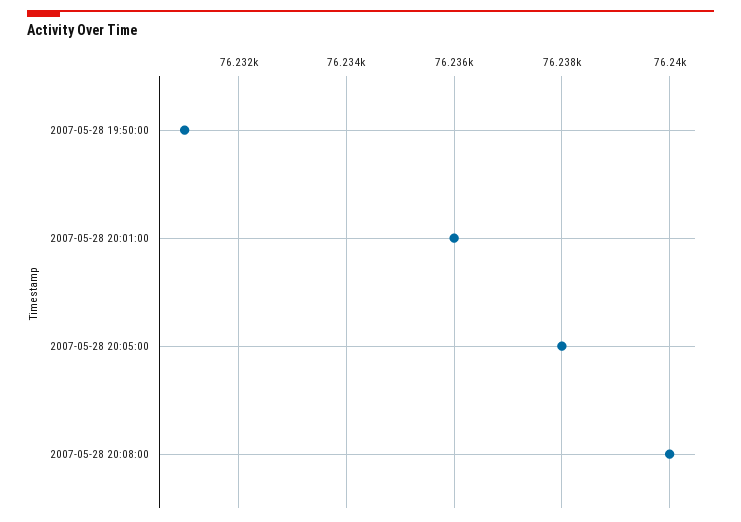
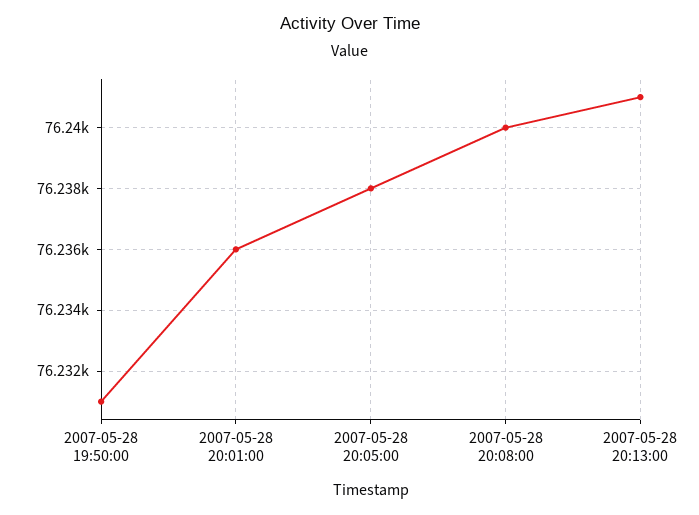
2007-05-28 20:13:00: none -> 76241

